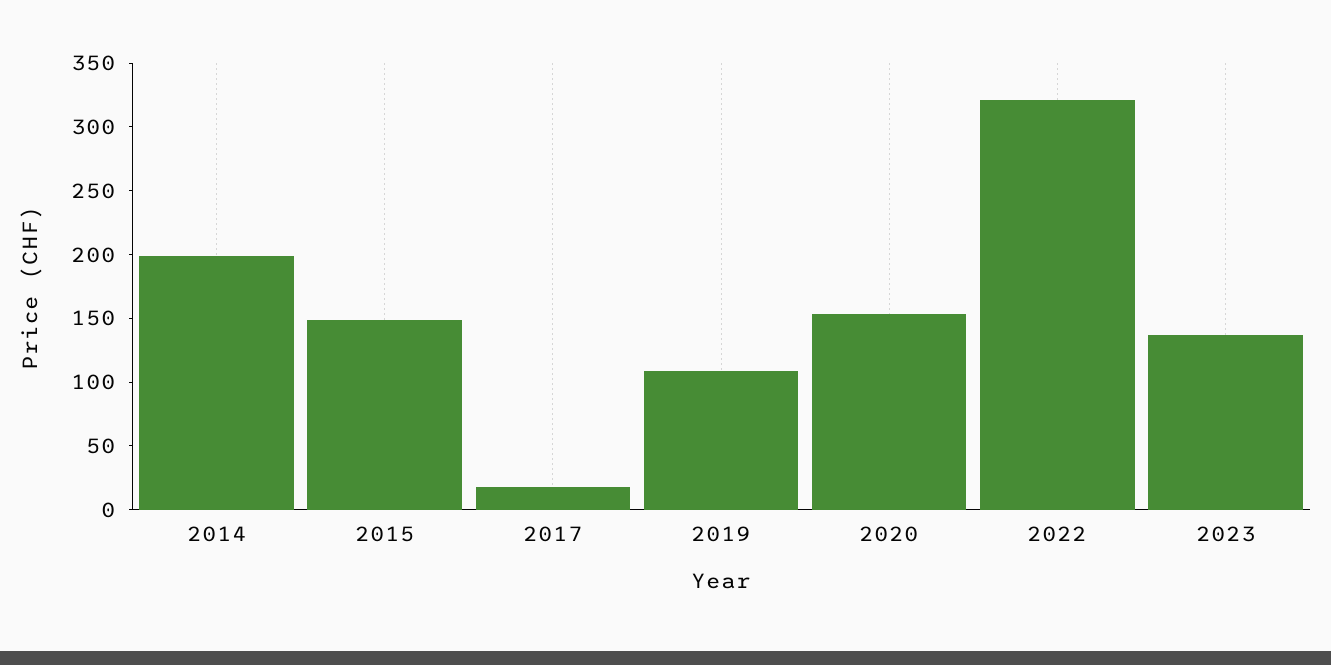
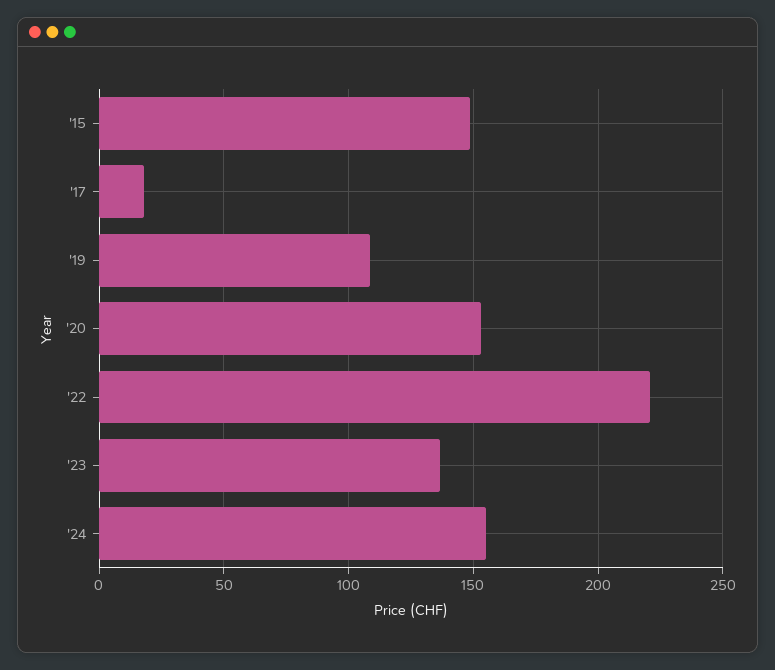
2014: 200 -> none
2022: 320 -> 220
'24: none -> 155

